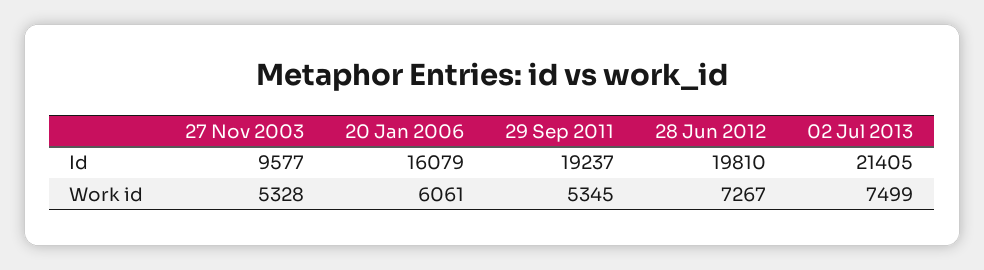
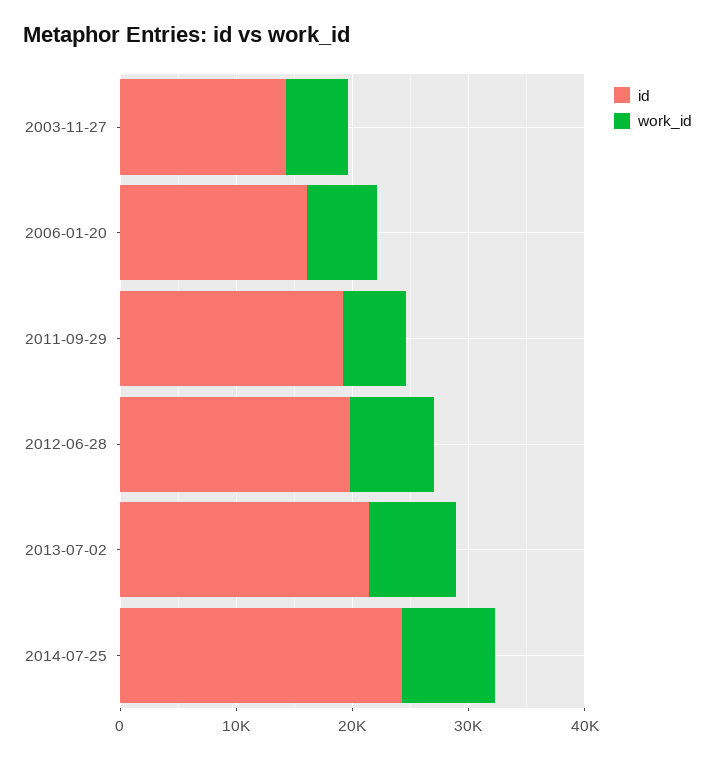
Id, 27 Nov 2003: 9577 -> 14000
Id, 2014-07-25: none -> 24000
Work id, 2014-07-25: none -> 8000

